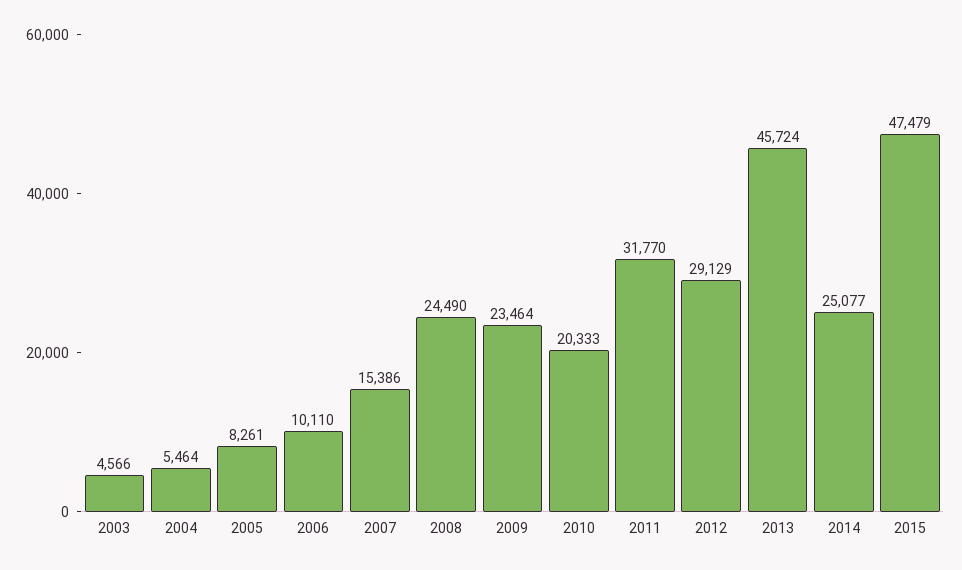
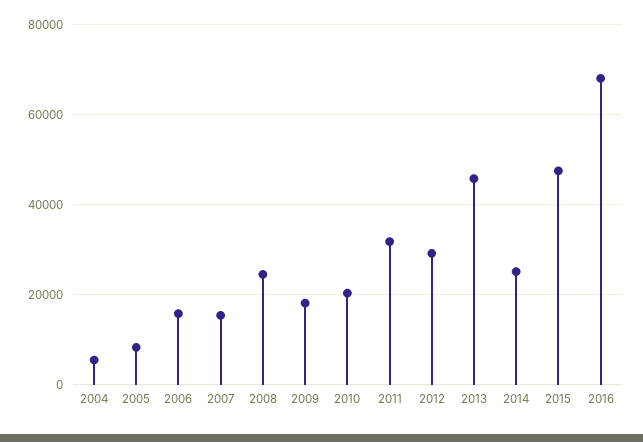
2003: 4566 -> none
2006: 10110 -> 16000
2009: 23464 -> 18000
2016: none -> 68000

